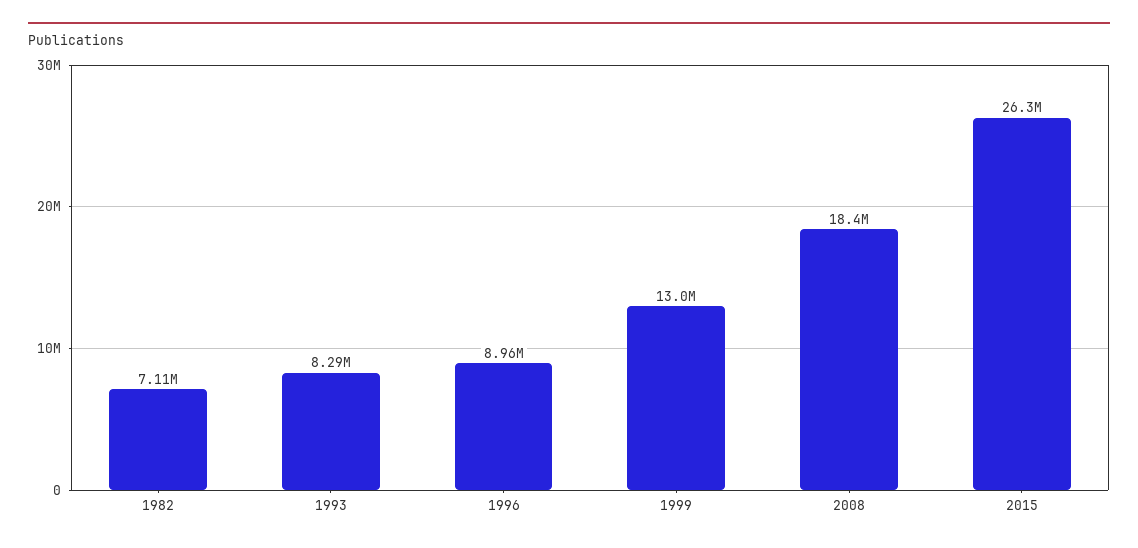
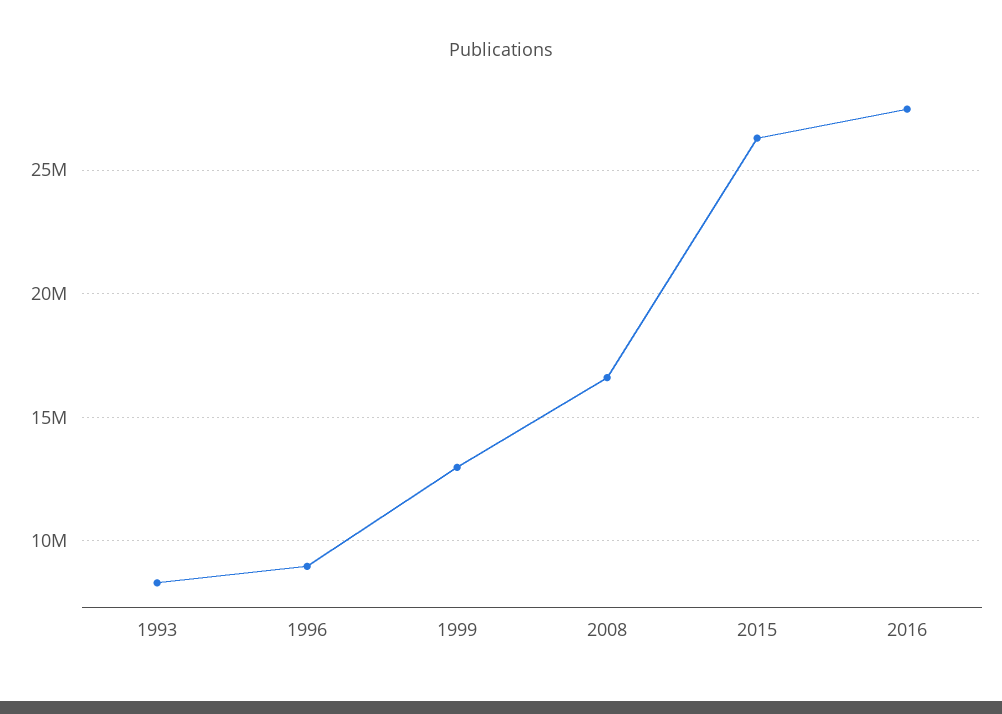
1982: 7110000 -> none
2008: 18400000 -> 16500000
2016: none -> 27500000

